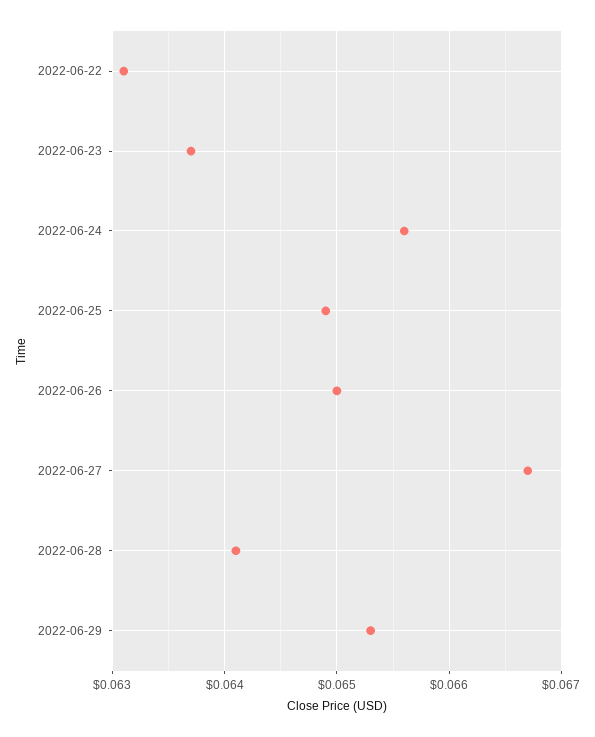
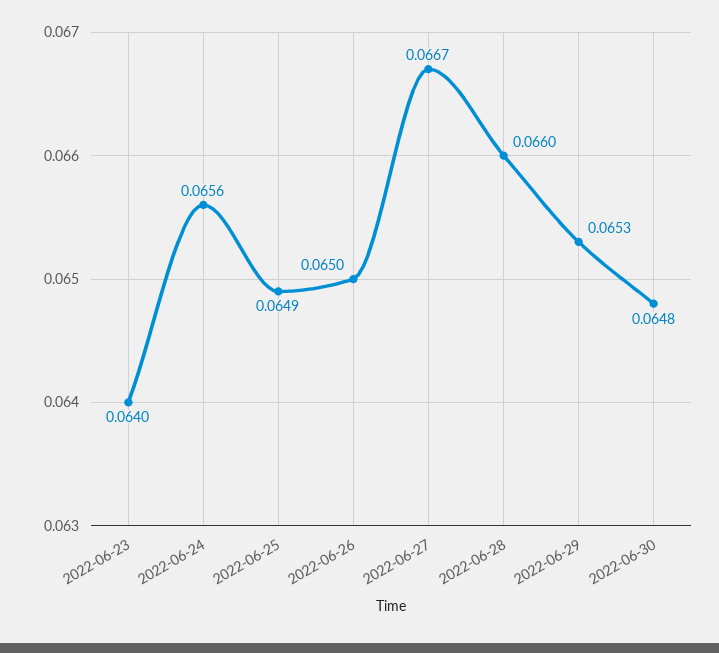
2022-06-22: 0.0631 -> none
2022-06-23: 0.0637 -> 0.064
2022-06-28: 0.0641 -> 0.066
2022-06-30: none -> 0.0648

